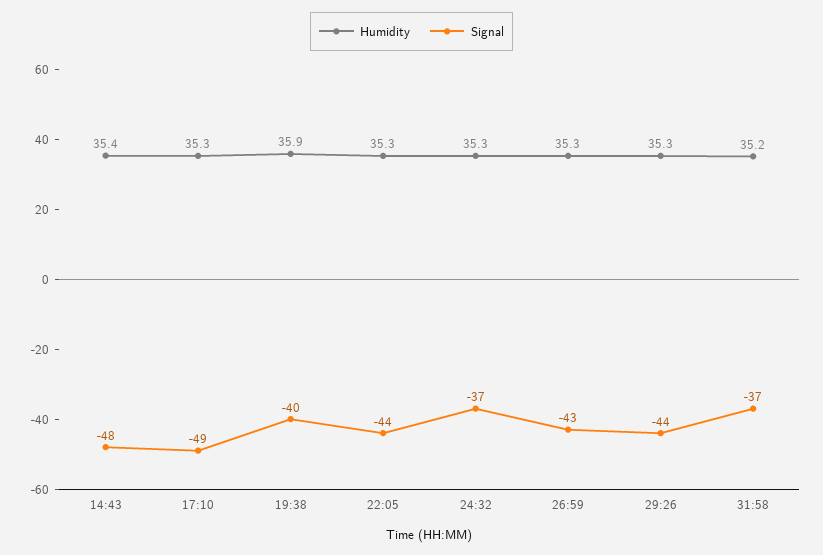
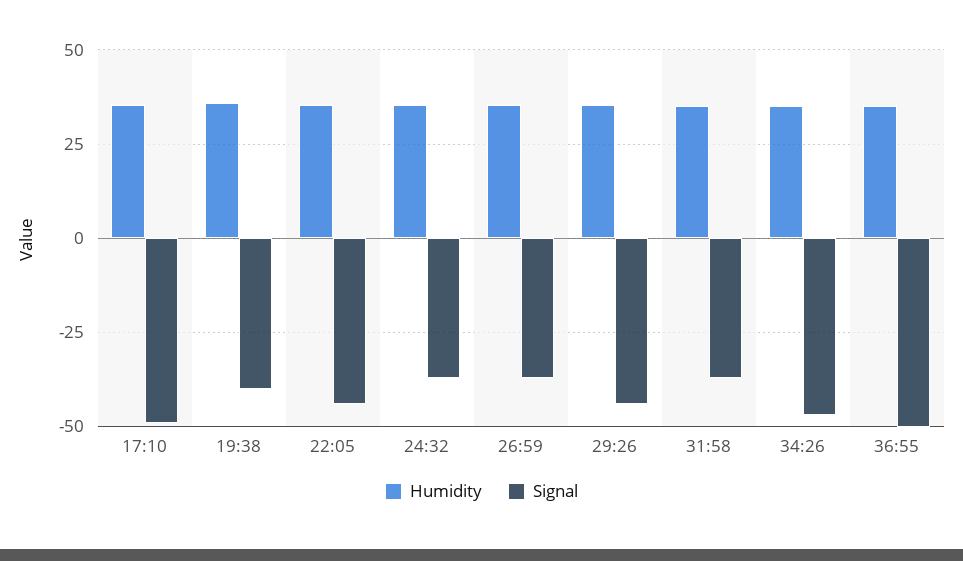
Humidity, 14:43: 35.4 -> none
Signal, 14:43: -48 -> none
Signal, 26:59: -43 -> -37.5
Humidity, 34:26: none -> 35
Signal, 34:26: none -> -47.5
Humidity, 36:55: none -> 35
Signal, 36:55: none -> -50

